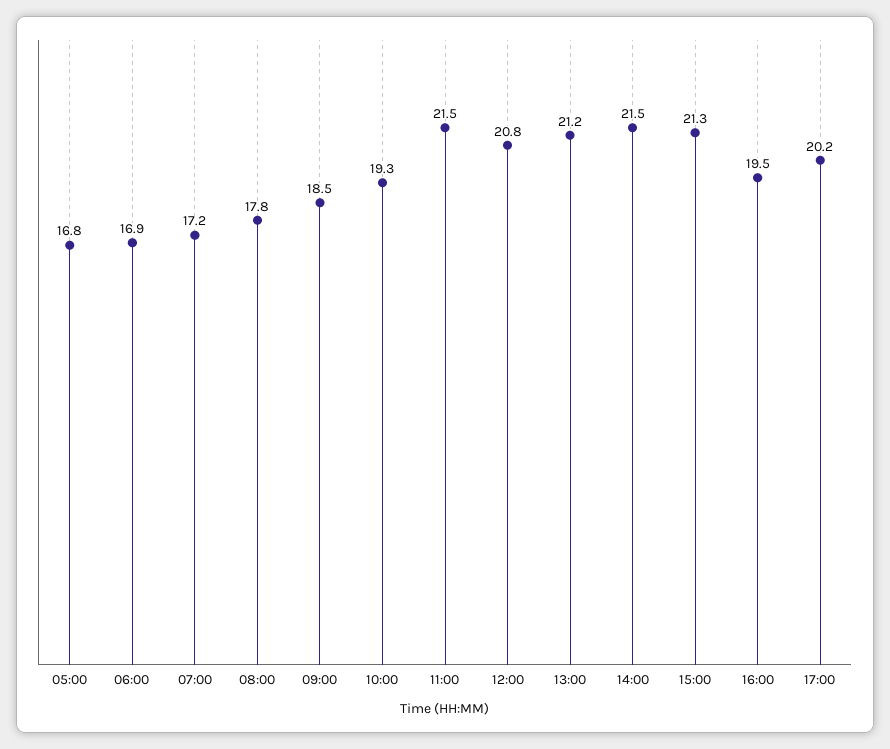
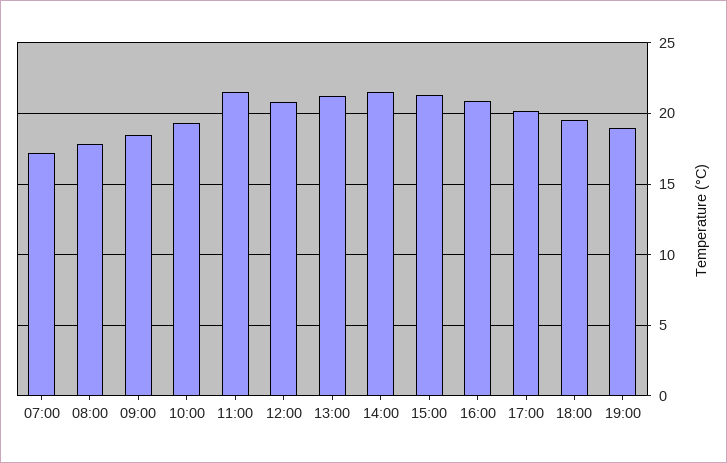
05:00: 16.8 -> none
06:00: 16.9 -> none
16:00: 19.5 -> 21
18:00: none -> 19.5
19:00: none -> 19

